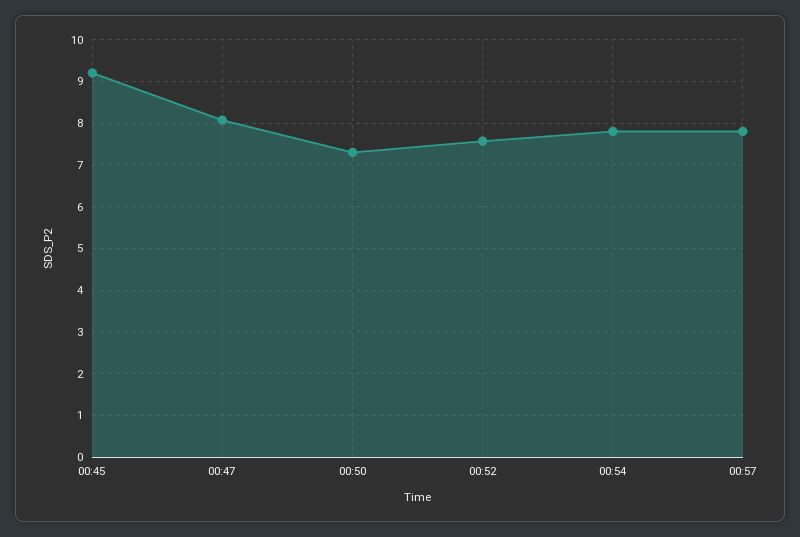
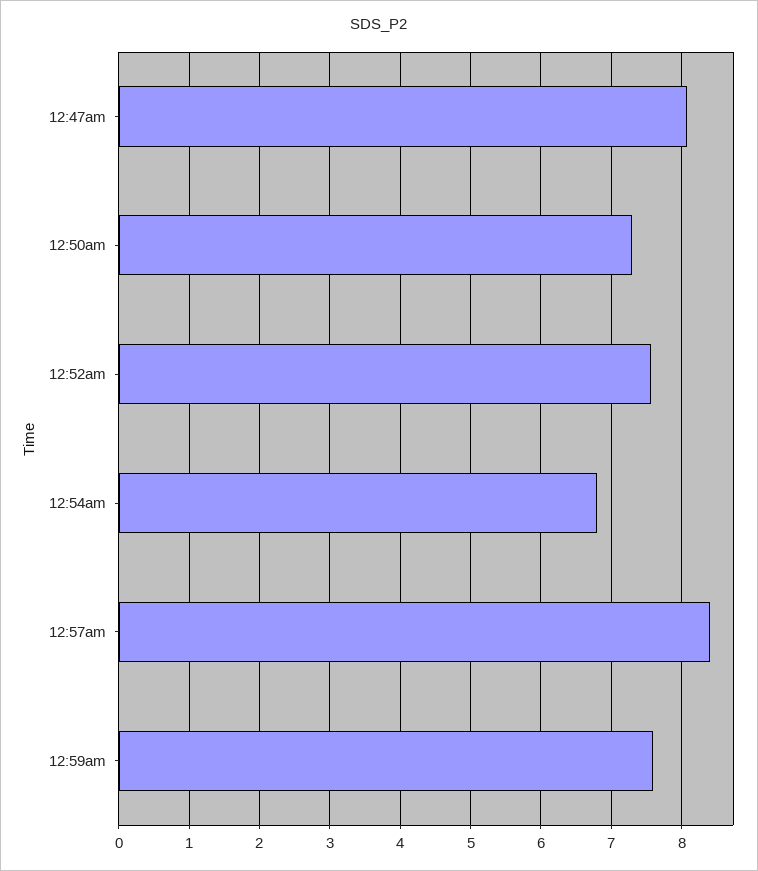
00:45: 9.2 -> none
00:54: 7.8 -> 6.8
00:57: 7.8 -> 8.4
12:59am: none -> 7.6

